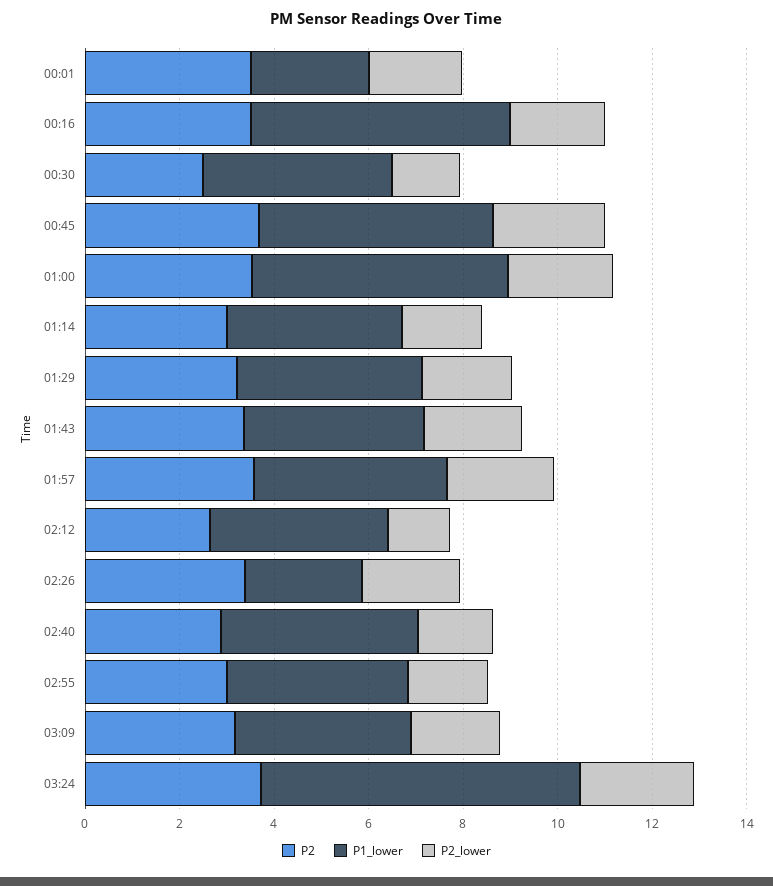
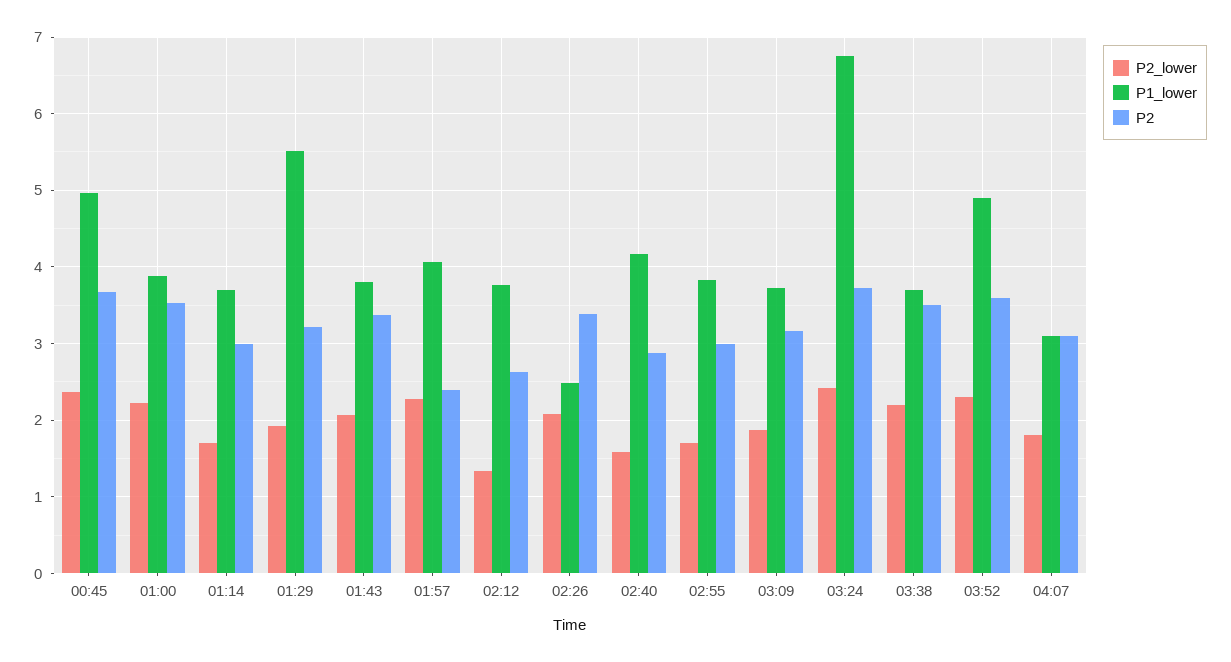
P2, 00:01: 3.5 -> none
P1_lower, 00:01: 2.5 -> none
P2_lower, 00:01: 2 -> none
P2, 00:16: 3.5 -> none
P1_lower, 00:16: 5.5 -> none
P2_lower, 00:16: 2 -> none
P2, 00:30: 2.5 -> none
P1_lower, 00:30: 4 -> none
P2_lower, 00:30: 1.5 -> none
P1_lower, 01:00: 5.5 -> 3.9
P1_lower, 01:29: 4 -> 5.5
P2, 01:57: 3.5 -> 2.4
P2_lower, 03:38: none -> 2.2
P1_lower, 03:38: none -> 3.7
P2, 03:38: none -> 3.5
P2_lower, 03:52: none -> 2.3
P1_lower, 03:52: none -> 4.9
P2, 03:52: none -> 3.6
P2_lower, 04:07: none -> 1.8
P1_lower, 04:07: none -> 3.1
P2, 04:07: none -> 3.1

